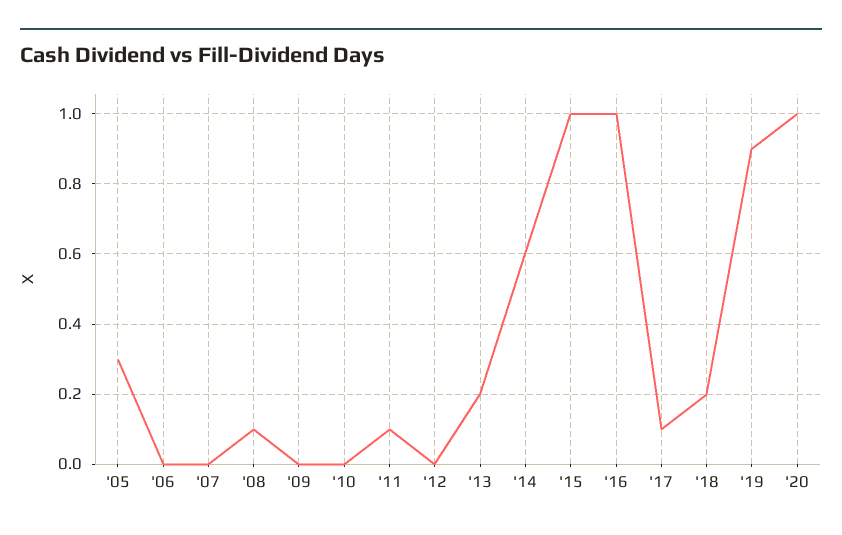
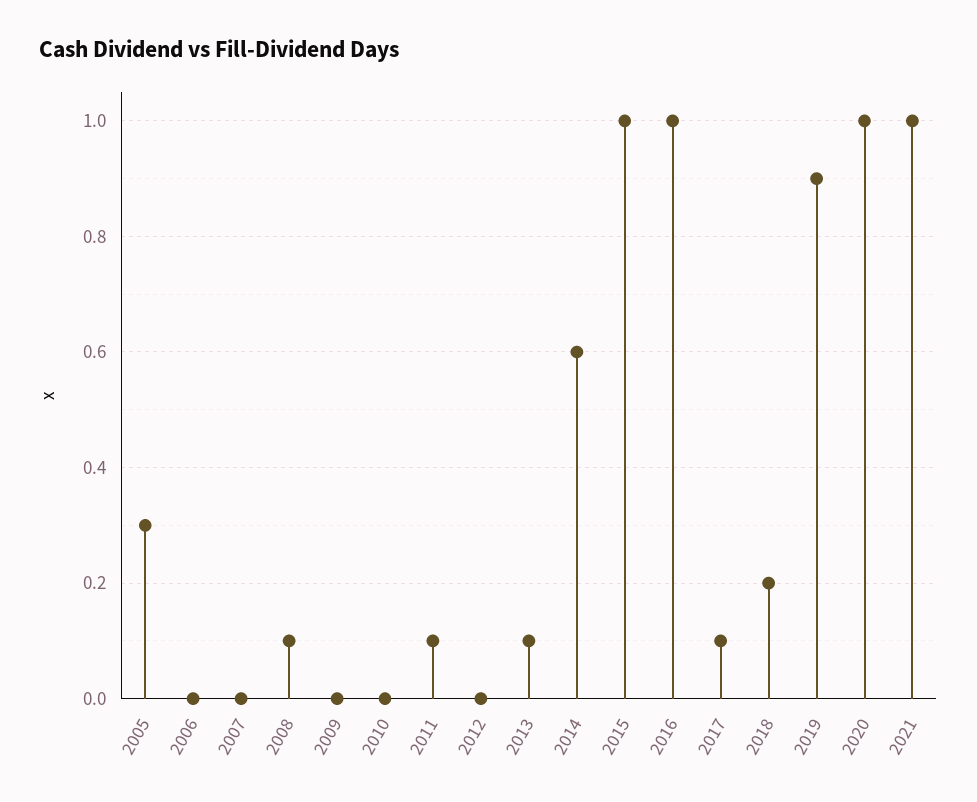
'13: 0.2 -> 0.1
2021: none -> 1

